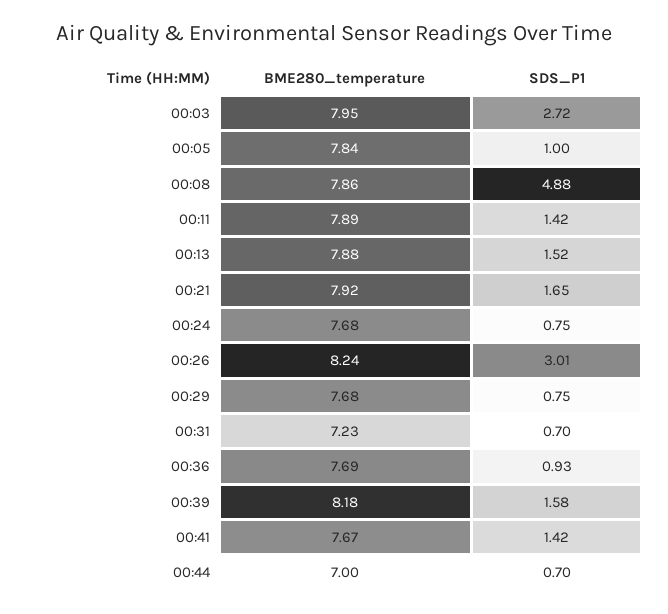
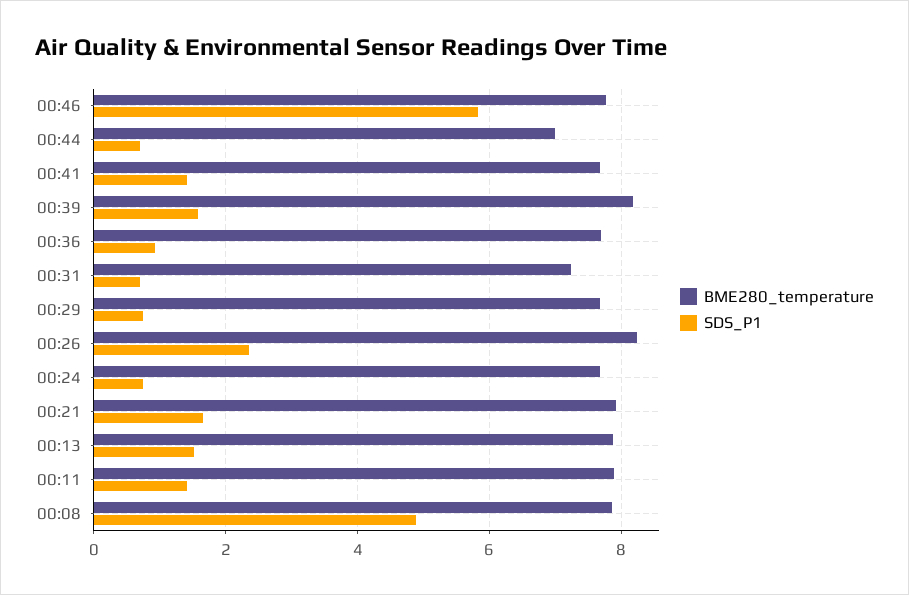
BME280_temperature, 00:03: 7.95 -> none
SDS_P1, 00:03: 2.72 -> none
BME280_temperature, 00:05: 7.84 -> none
SDS_P1, 00:05: 1 -> none
SDS_P1, 00:26: 3.01 -> 2.4
BME280_temperature, 00:46: none -> 7.8
SDS_P1, 00:46: none -> 5.8

